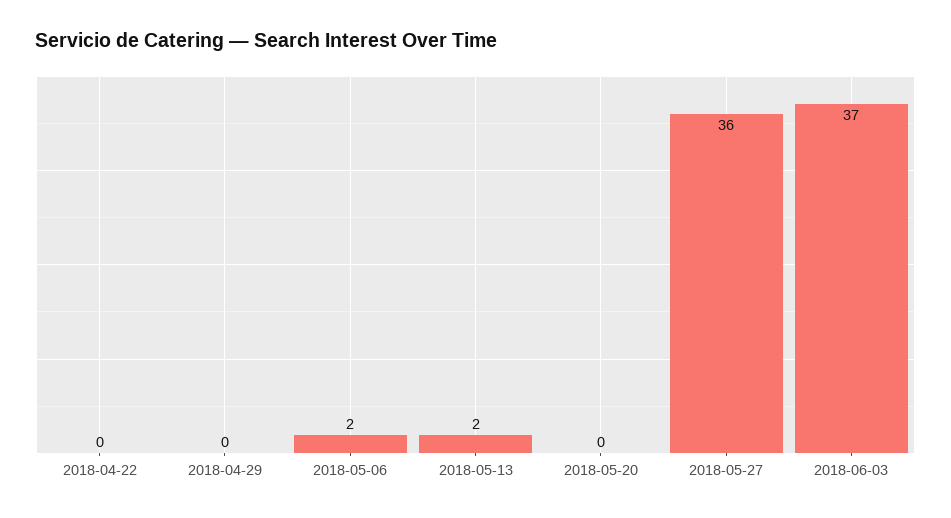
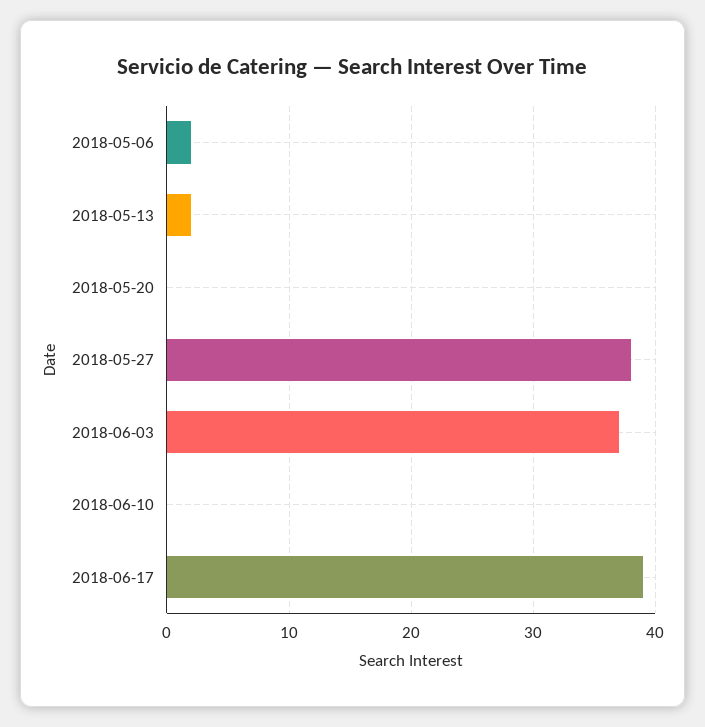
2018-04-22: 0 -> none
2018-04-29: 0 -> none
2018-05-27: 36 -> 38
2018-06-10: none -> 0
2018-06-17: none -> 39

